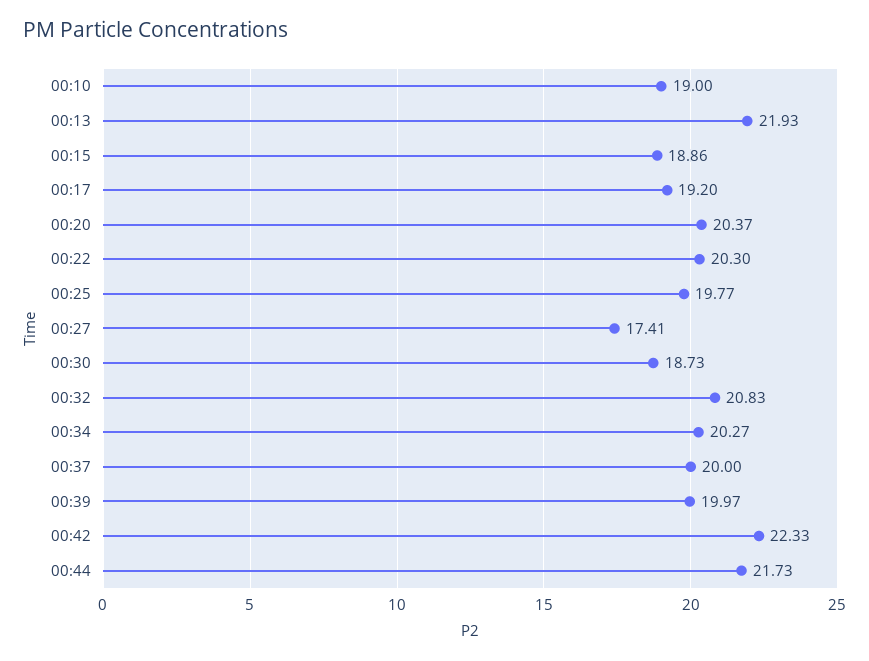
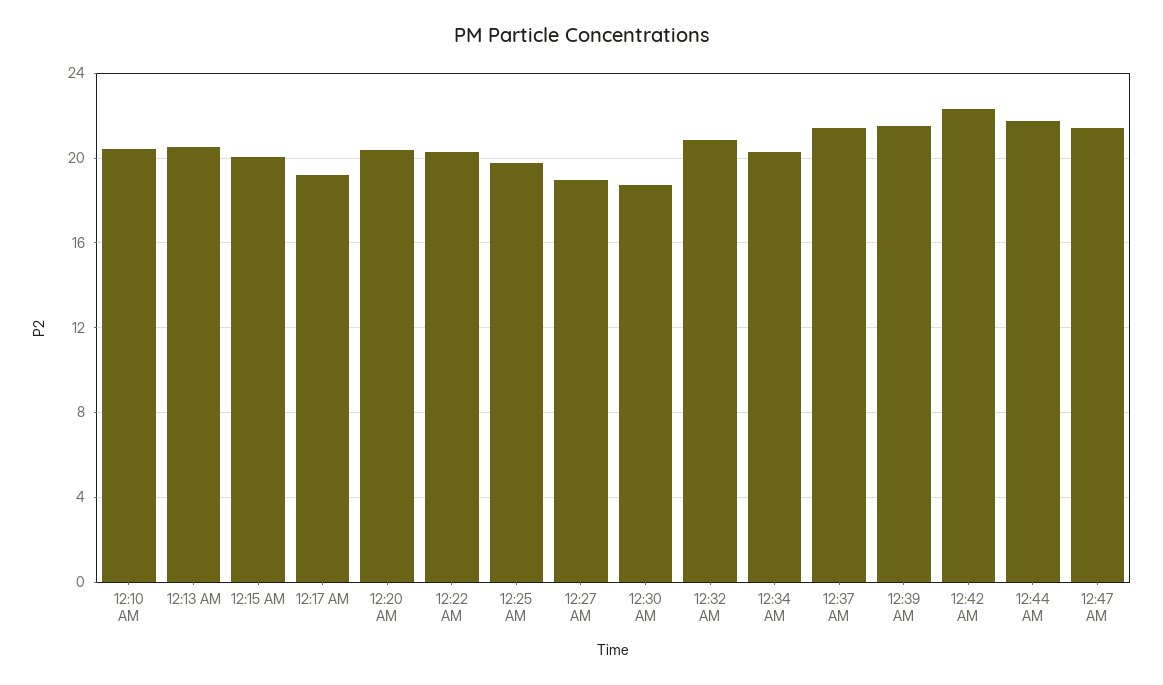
00:10: 19 -> 20.5
00:13: 21.93 -> 20.5
00:15: 18.86 -> 20
00:27: 17.41 -> 19
00:37: 20 -> 21.5
00:39: 19.97 -> 21.5
12:47 AM: none -> 21.5

